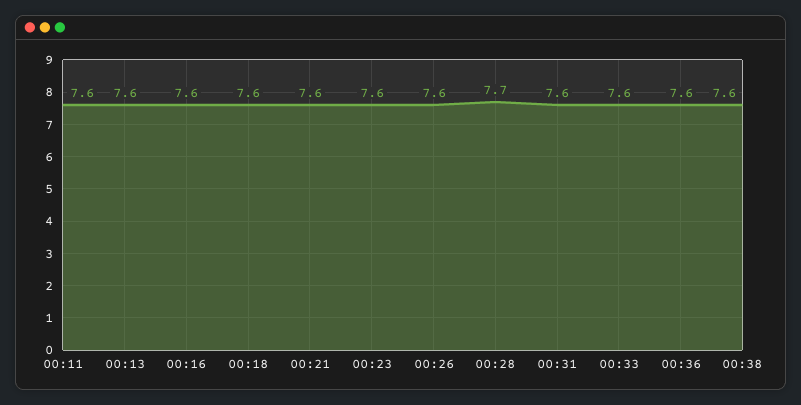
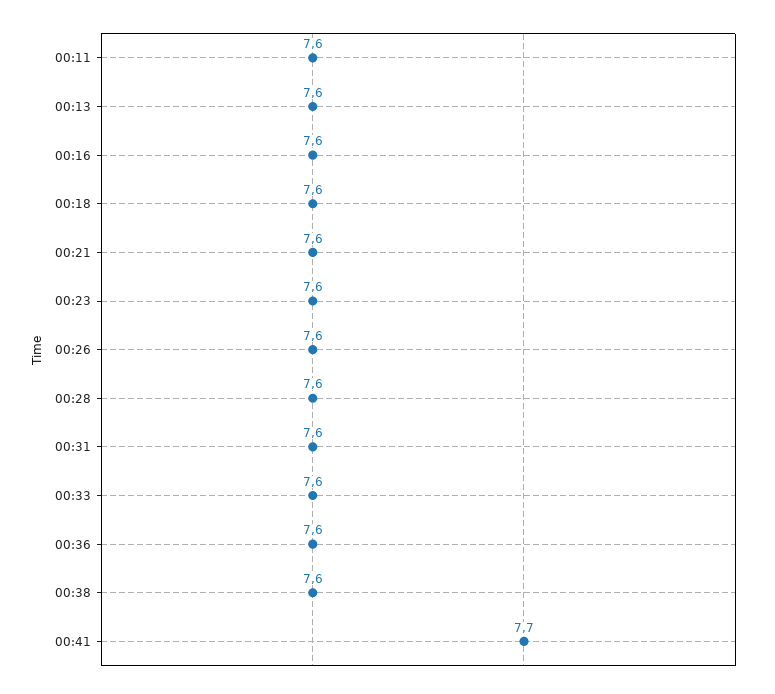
00:28: 7.7 -> 7.6
00:41: none -> 7.7

